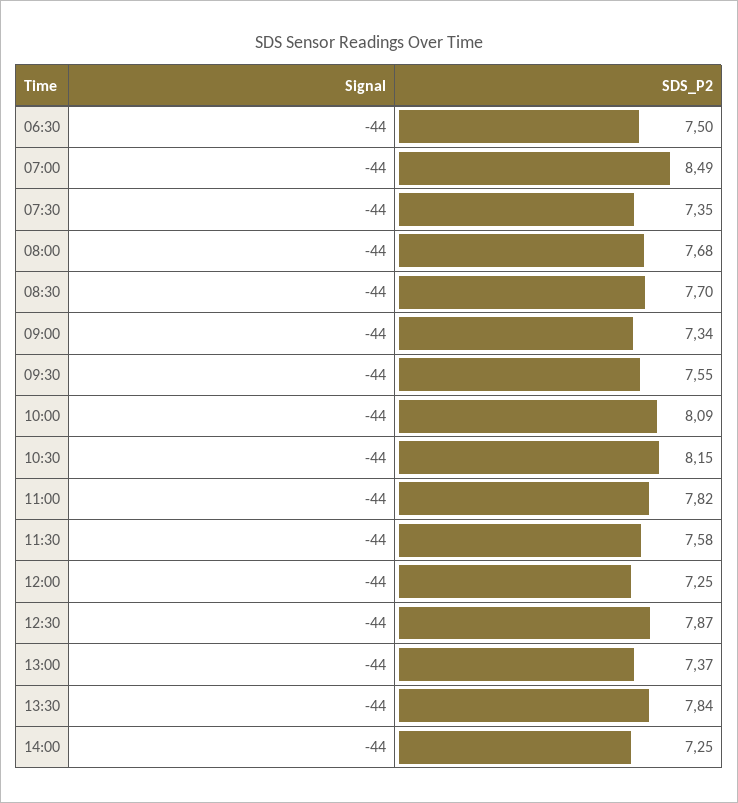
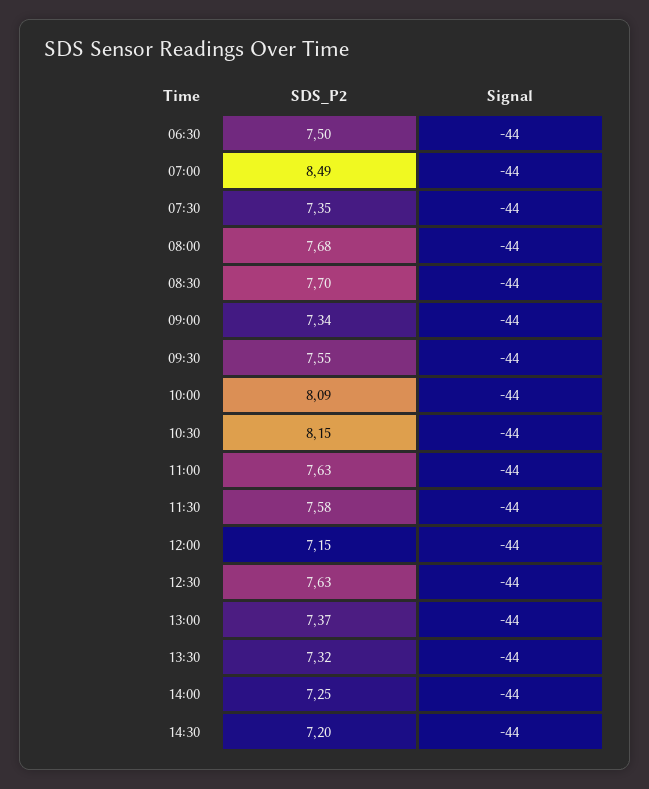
SDS_P2, 11:00: 7.82 -> 7.63
SDS_P2, 12:00: 7.25 -> 7.15
SDS_P2, 12:30: 7.87 -> 7.63
SDS_P2, 13:30: 7.84 -> 7.32
SDS_P2, 14:30: none -> 7.2
Signal, 14:30: none -> -44

